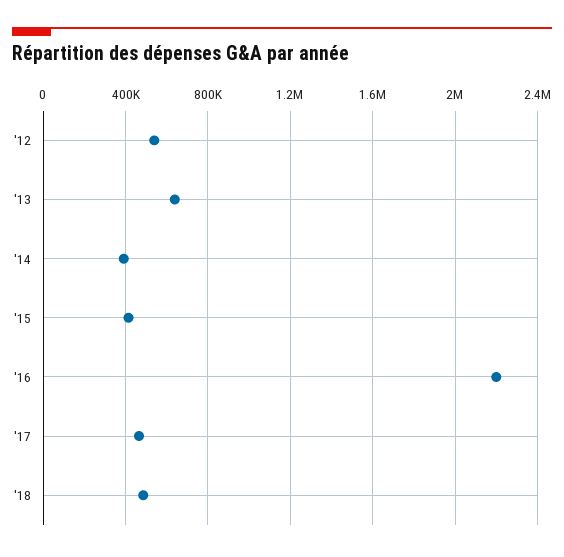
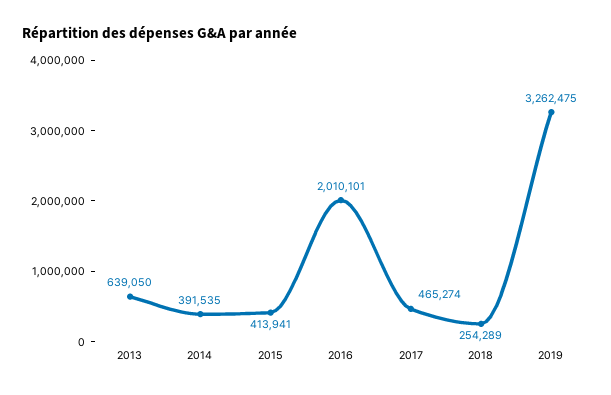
'12: 550000 -> none
'16: 2200000 -> 2010101
'18: 500000 -> 254289
2019: none -> 3262475

